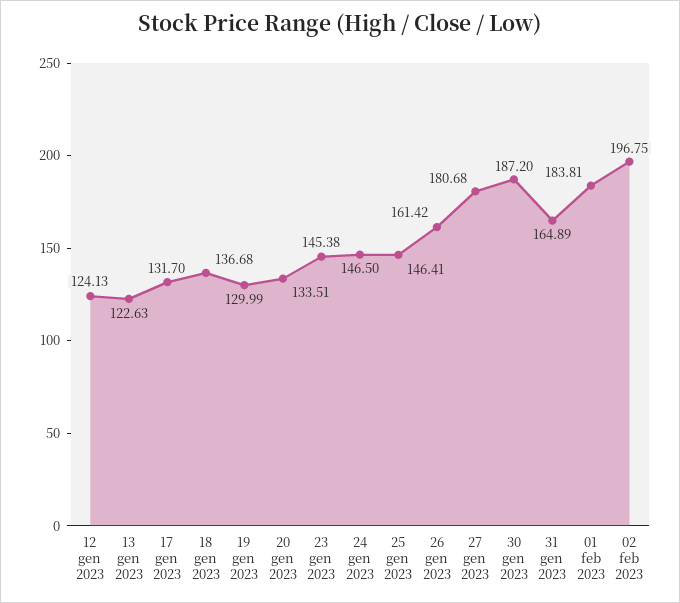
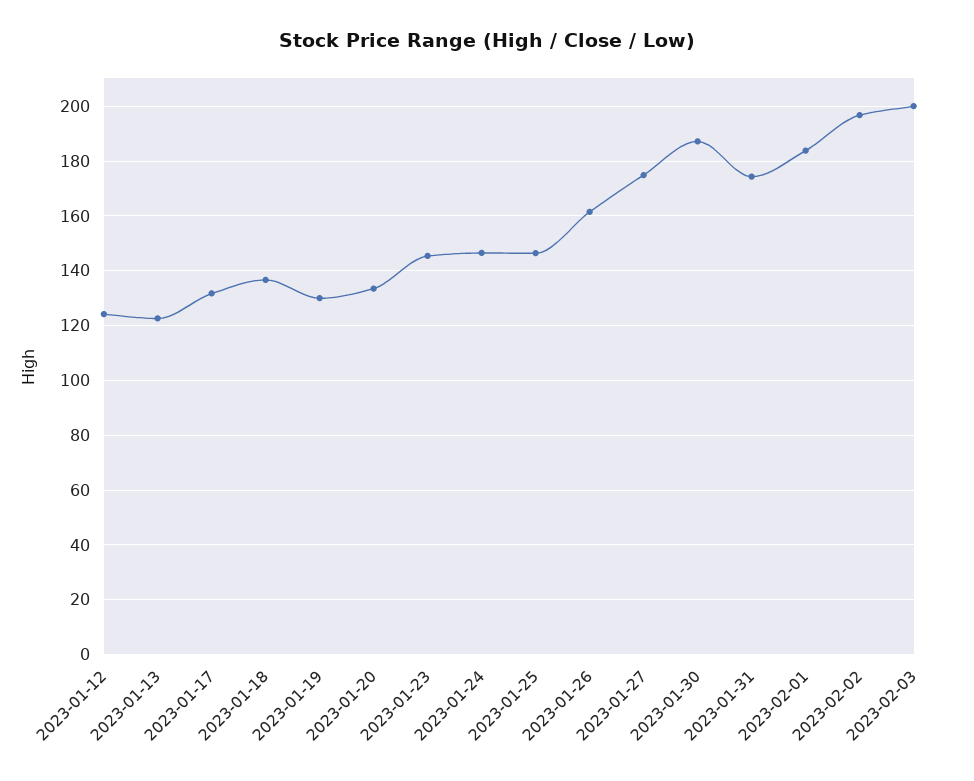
27 gen 2023: 180.68 -> 175
31 gen 2023: 164.89 -> 175
2023-02-03: none -> 200

